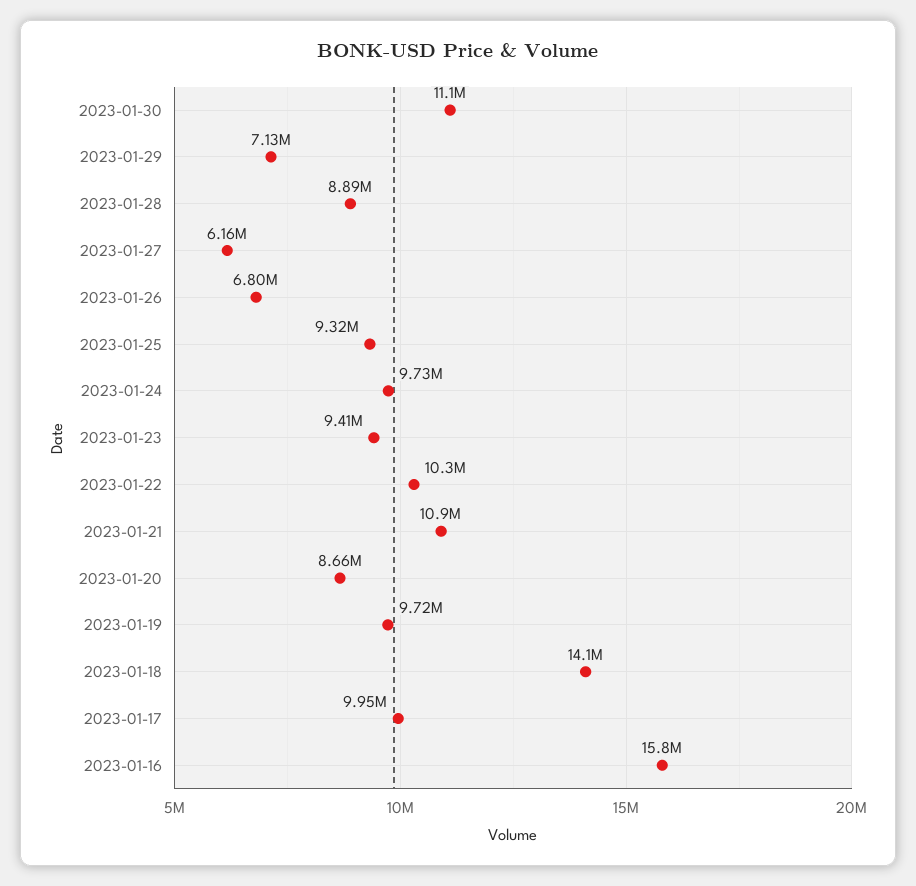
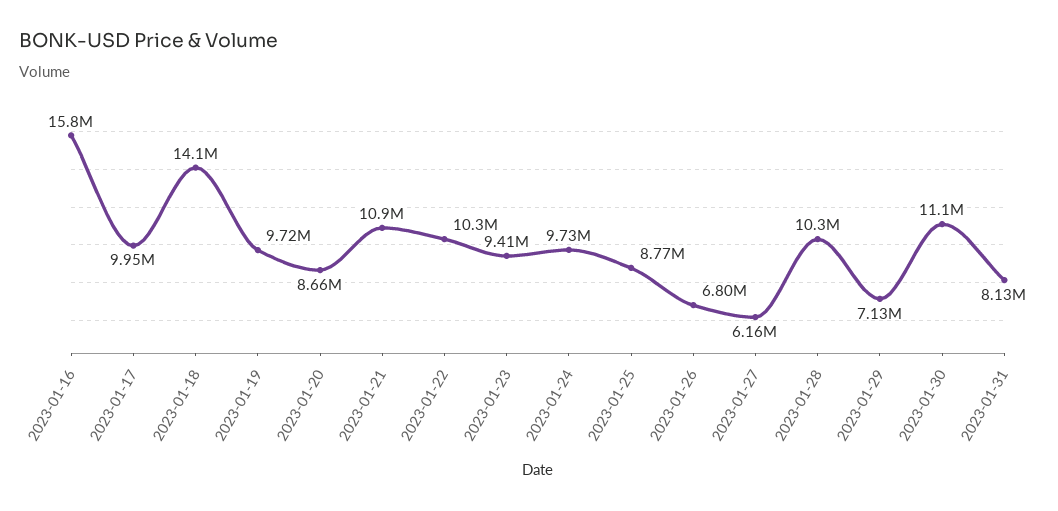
2023-01-28: 8890000 -> 10300000
2023-01-25: 9320000 -> 8770000
2023-01-31: none -> 8130000

